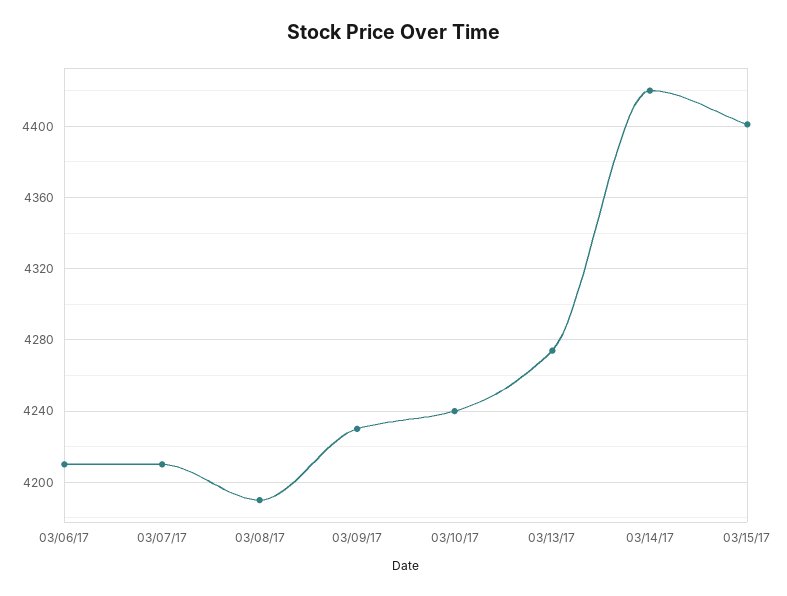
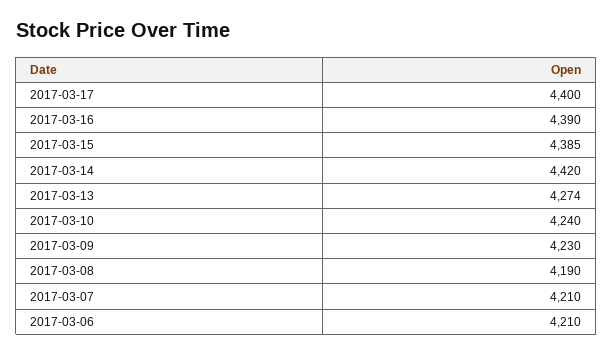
03/15/17: 4400 -> 4385
2017-03-17: none -> 4400
2017-03-16: none -> 4390

